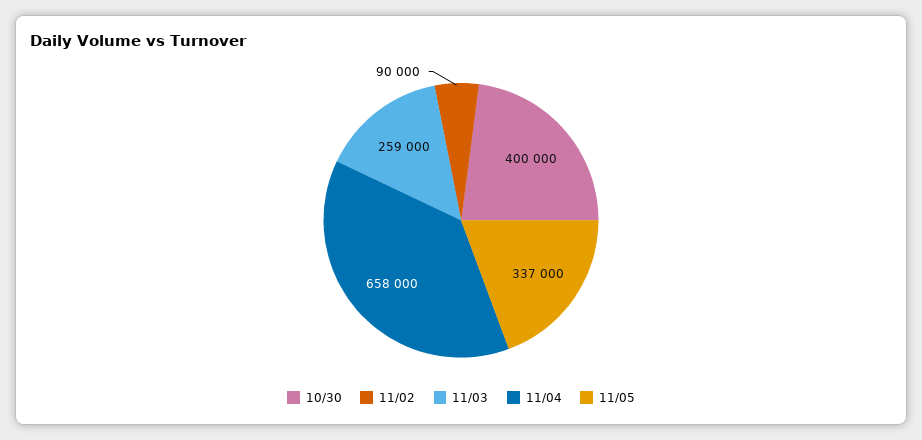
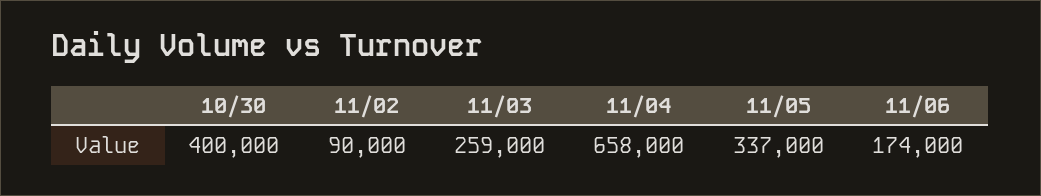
11/06: none -> 174000

